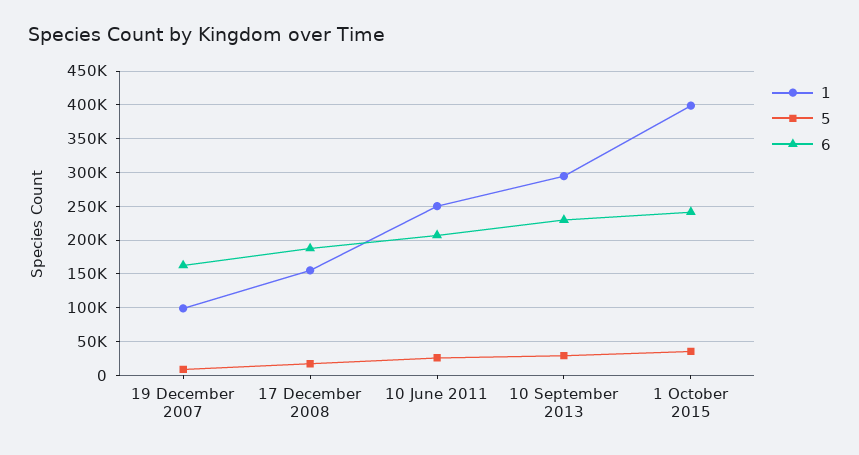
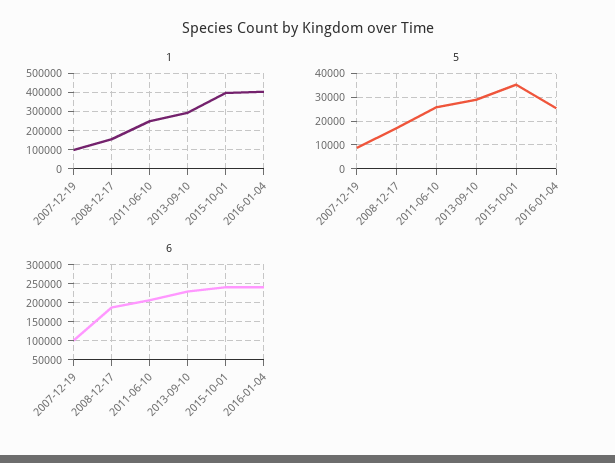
6, 19 December 2007: 160000 -> 100000
1, 2016-01-04: none -> 400000
5, 2016-01-04: none -> 25000
6, 2016-01-04: none -> 250000

